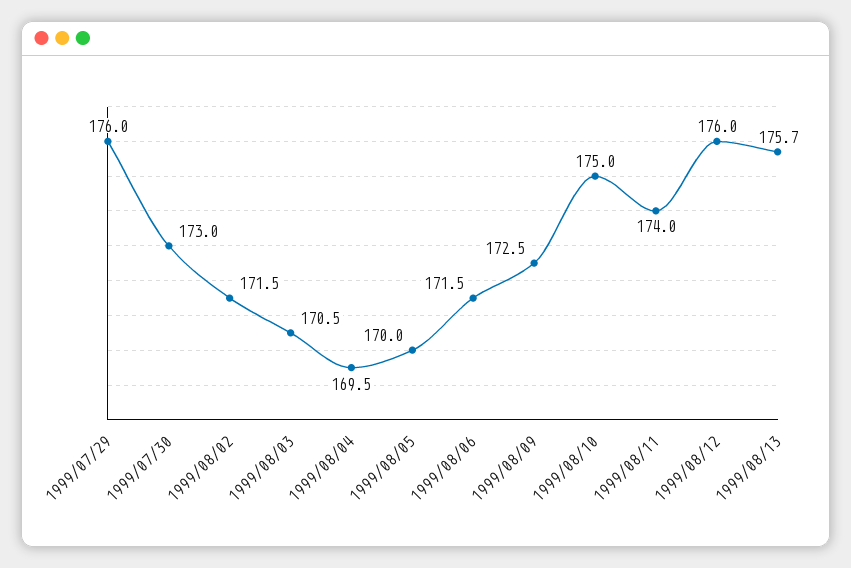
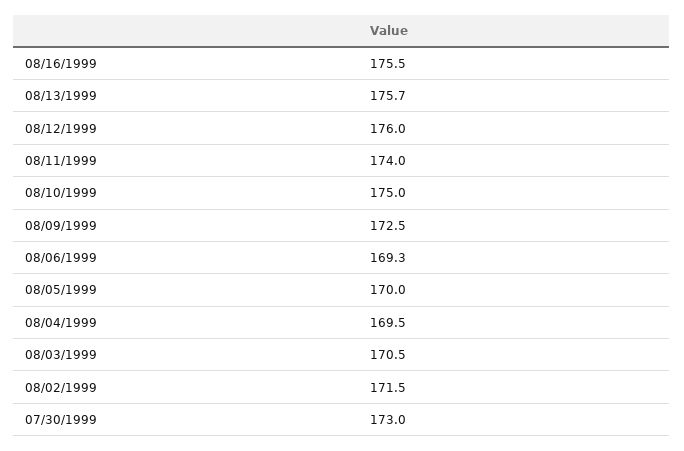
1999/07/29: 176 -> none
1999/08/06: 171.5 -> 169.3
08/16/1999: none -> 175.5

